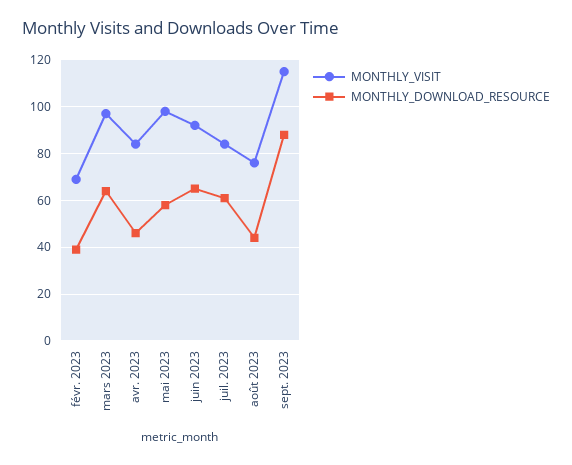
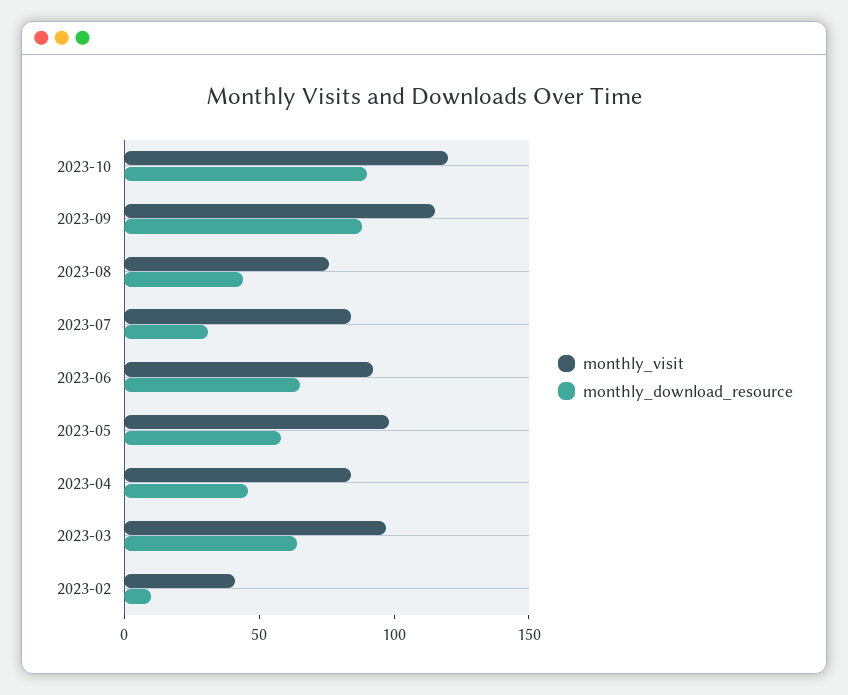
MONTHLY_VISIT, févr. 2023: 70 -> 40
MONTHLY_DOWNLOAD_RESOURCE, févr. 2023: 40 -> 10
MONTHLY_DOWNLOAD_RESOURCE, juil. 2023: 60 -> 30
MONTHLY_VISIT, 2023-10: none -> 120
MONTHLY_DOWNLOAD_RESOURCE, 2023-10: none -> 90

